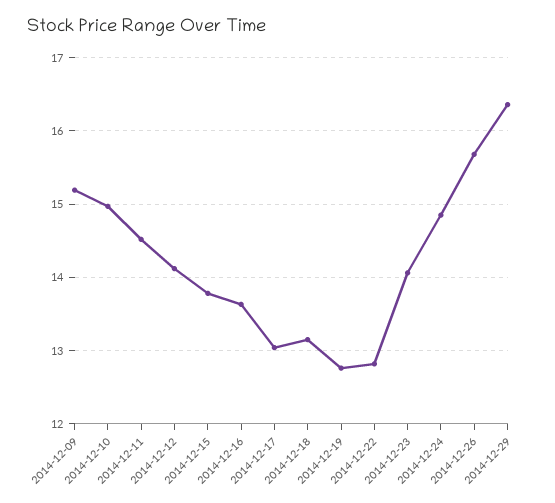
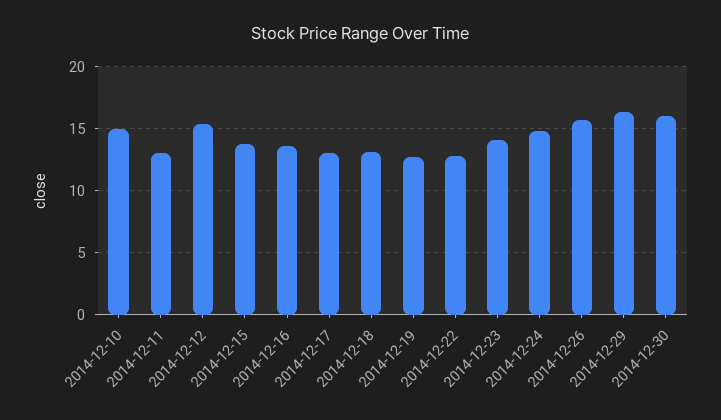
2014-12-09: 15.2 -> none
2014-12-11: 14.5 -> 13
2014-12-12: 14.1 -> 15.5
2014-12-30: none -> 16

